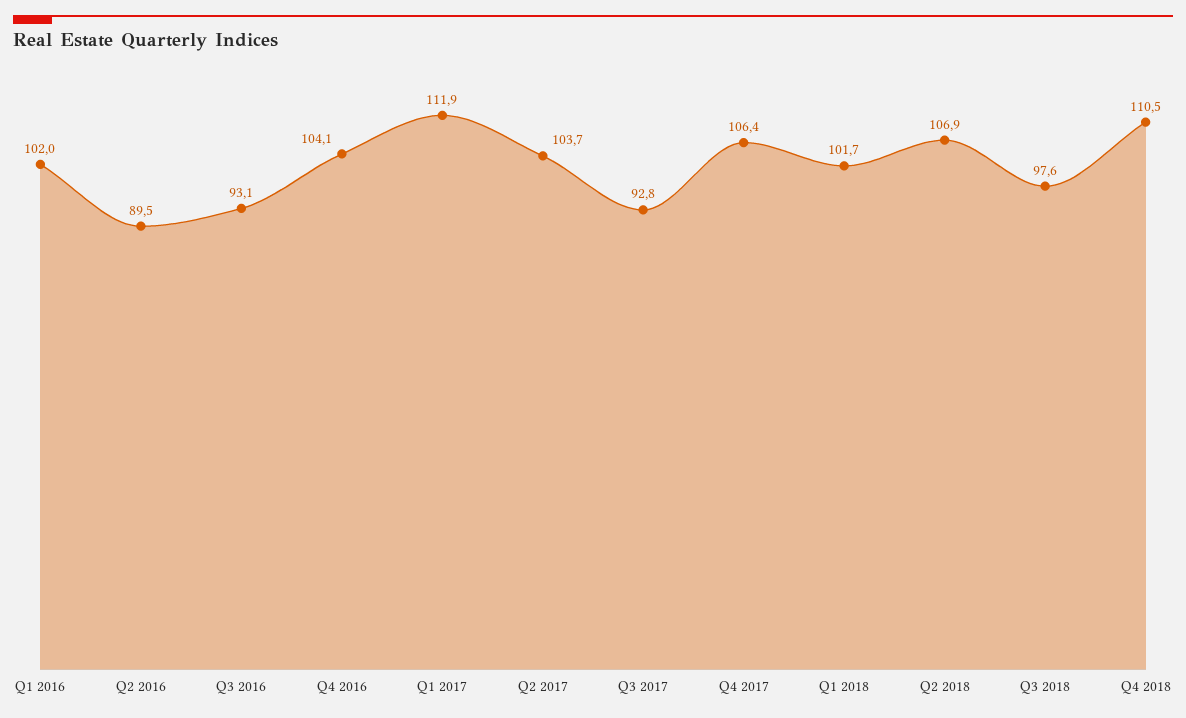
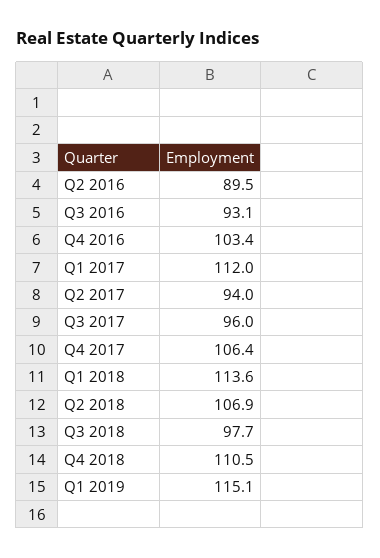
Q1 2016: 102 -> none
Q4 2016: 104.1 -> 103.4
Q1 2017: 111.9 -> 112
Q2 2017: 103.7 -> 94
Q3 2017: 92.8 -> 96
Q1 2018: 101.7 -> 113.6
Q3 2018: 97.6 -> 97.7
Q1 2019: none -> 115.1

